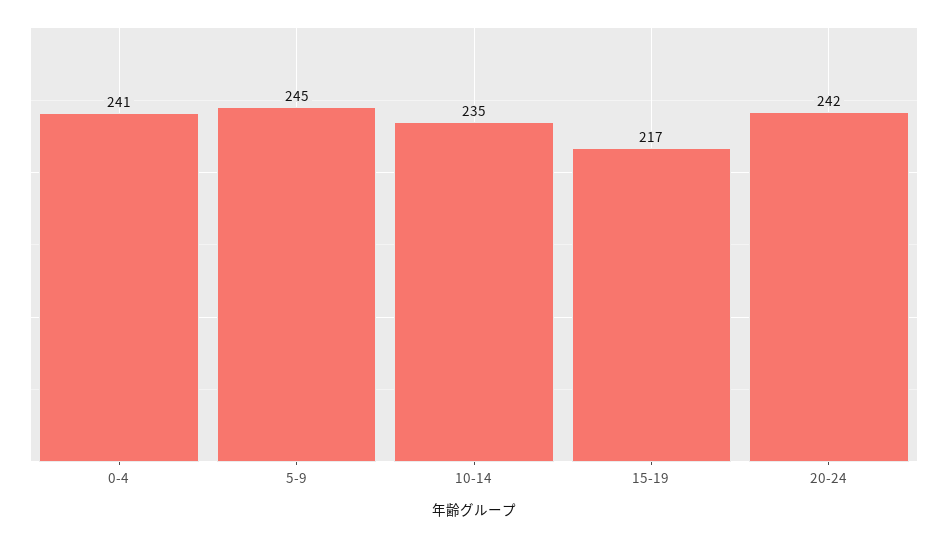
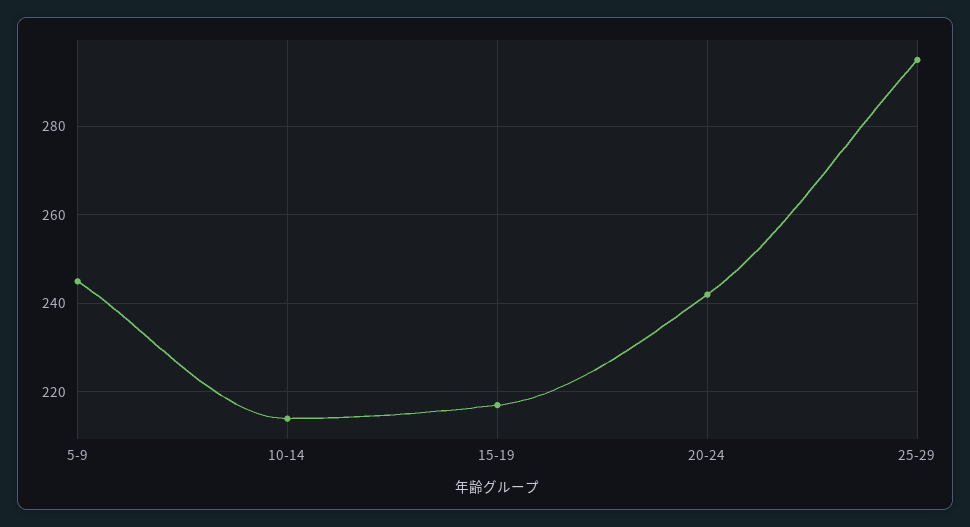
0-4: 241 -> none
10-14: 235 -> 215
25-29: none -> 295

